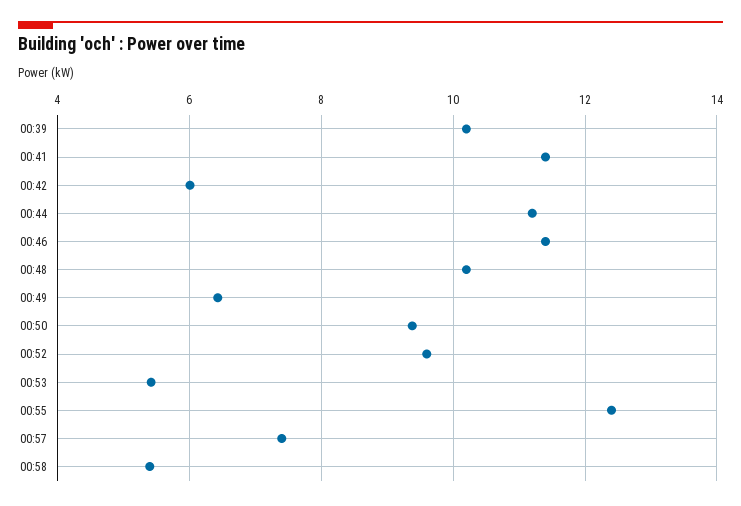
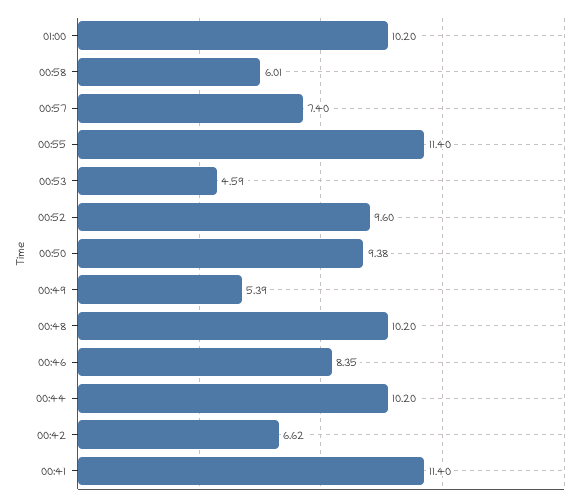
00:39: 10.2 -> none
00:42: 6 -> 6.62
00:44: 11.2 -> 10.2
00:46: 11.4 -> 8.35
00:49: 6.4 -> 5.39
00:53: 5.4 -> 4.59
00:55: 12.4 -> 11.4
00:58: 5.4 -> 6.01
01:00: none -> 10.2

